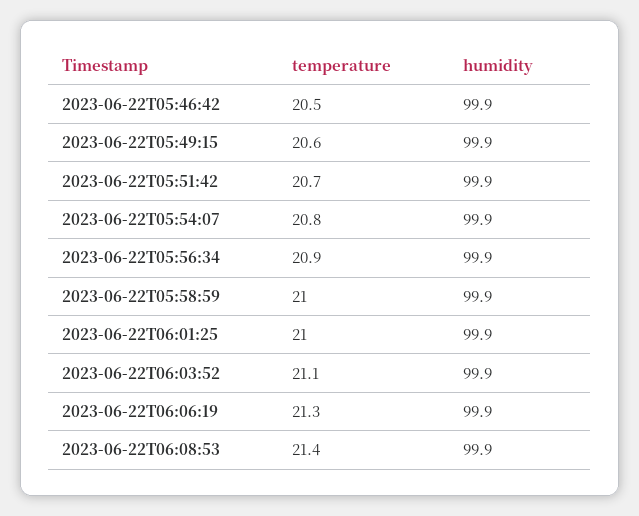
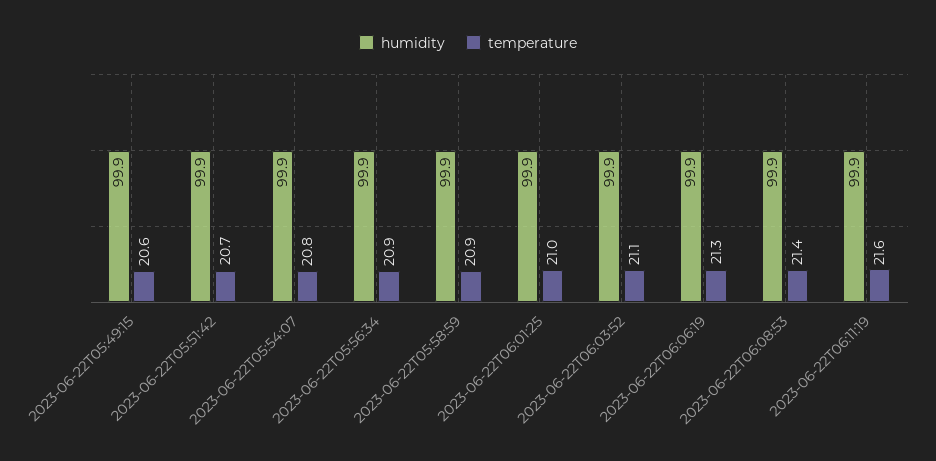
temperature, 2023-06-22T05:46:42: 20.5 -> none
humidity, 2023-06-22T05:46:42: 99.9 -> none
temperature, 2023-06-22T05:58:59: 21 -> 20.9
humidity, 2023-06-22T06:11:19: none -> 99.9
temperature, 2023-06-22T06:11:19: none -> 21.6

